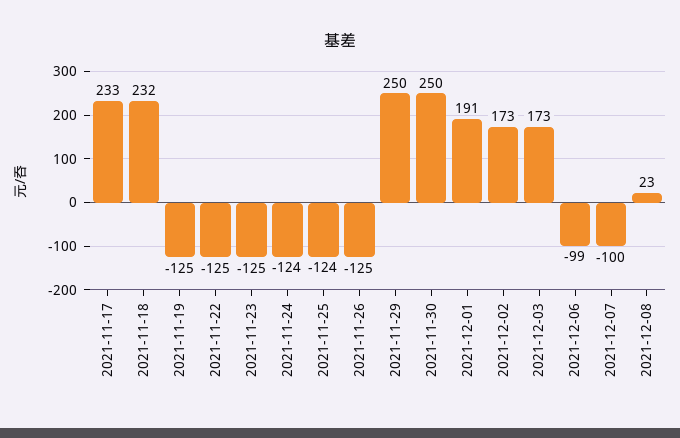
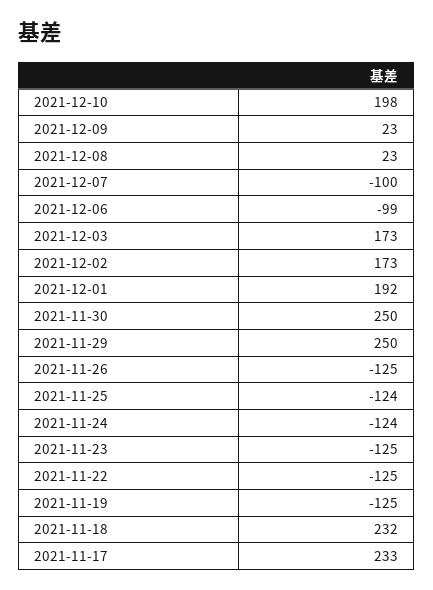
2021-12-01: 191 -> 192
2021-12-10: none -> 198
2021-12-09: none -> 23

